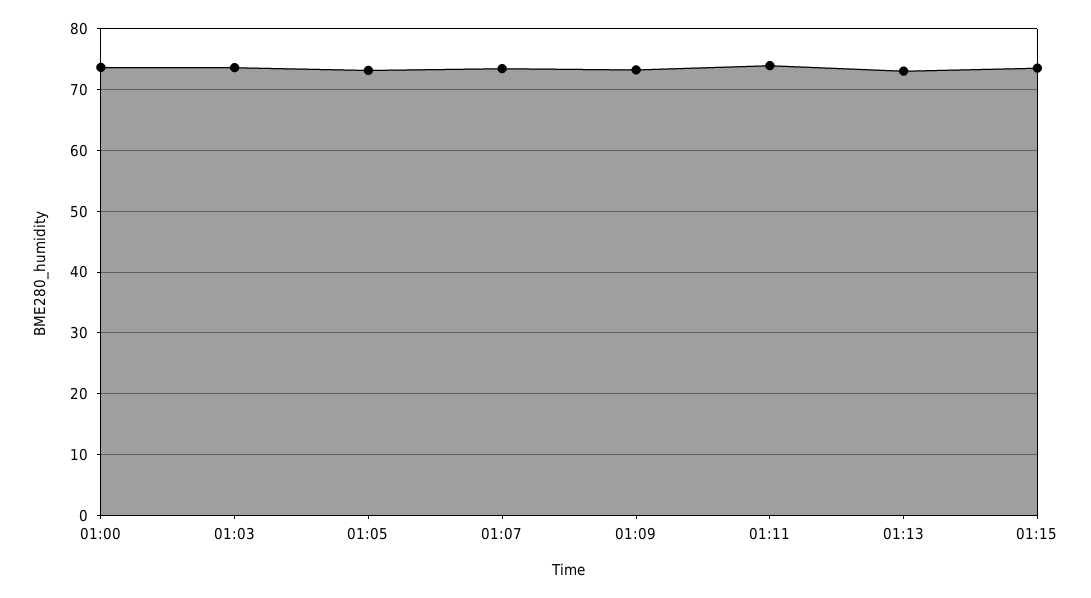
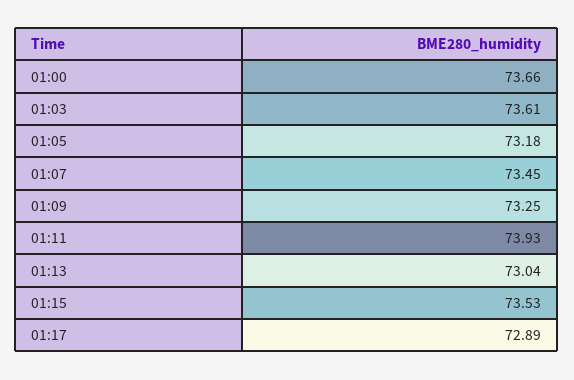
01:17: none -> 72.89

